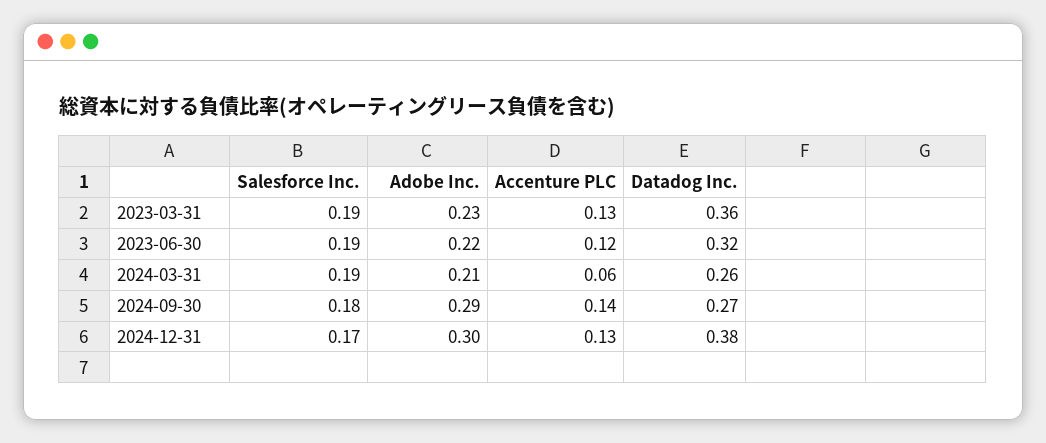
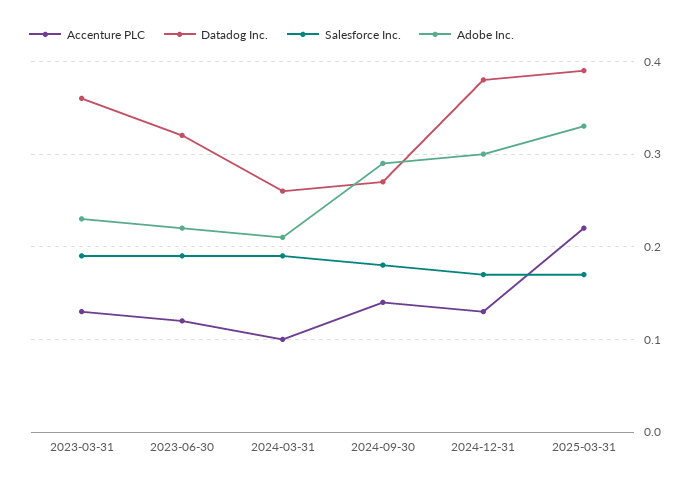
Accenture PLC, 2024-03-31: 0.06 -> 0.1
Accenture PLC, 2025-03-31: none -> 0.22
Datadog Inc., 2025-03-31: none -> 0.39
Salesforce Inc., 2025-03-31: none -> 0.17
Adobe Inc., 2025-03-31: none -> 0.33

